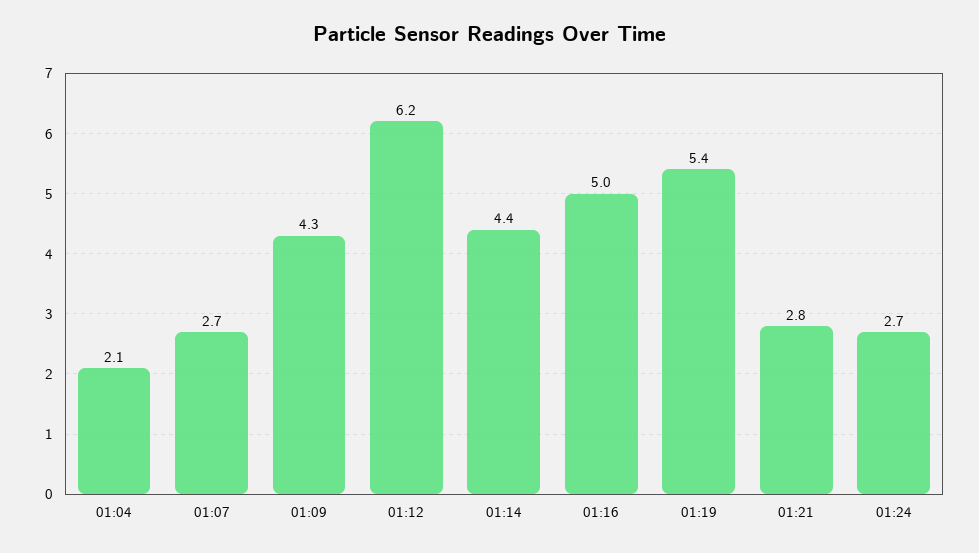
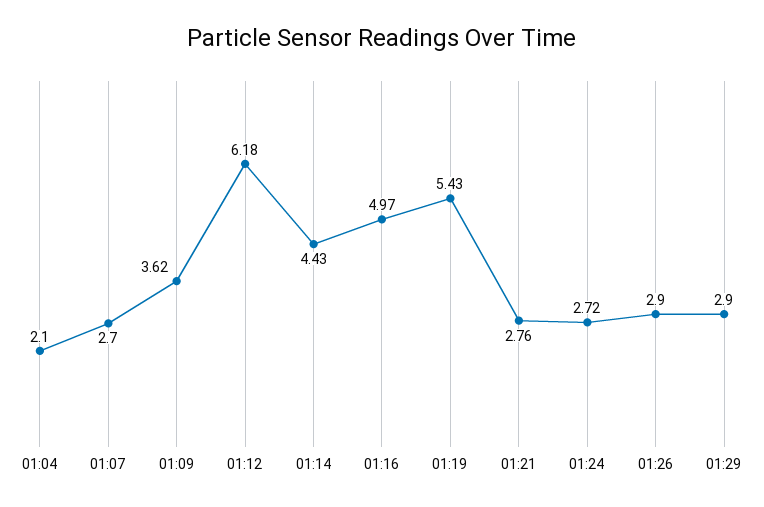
01:09: 4.3 -> 3.62
01:26: none -> 2.9
01:29: none -> 2.9

